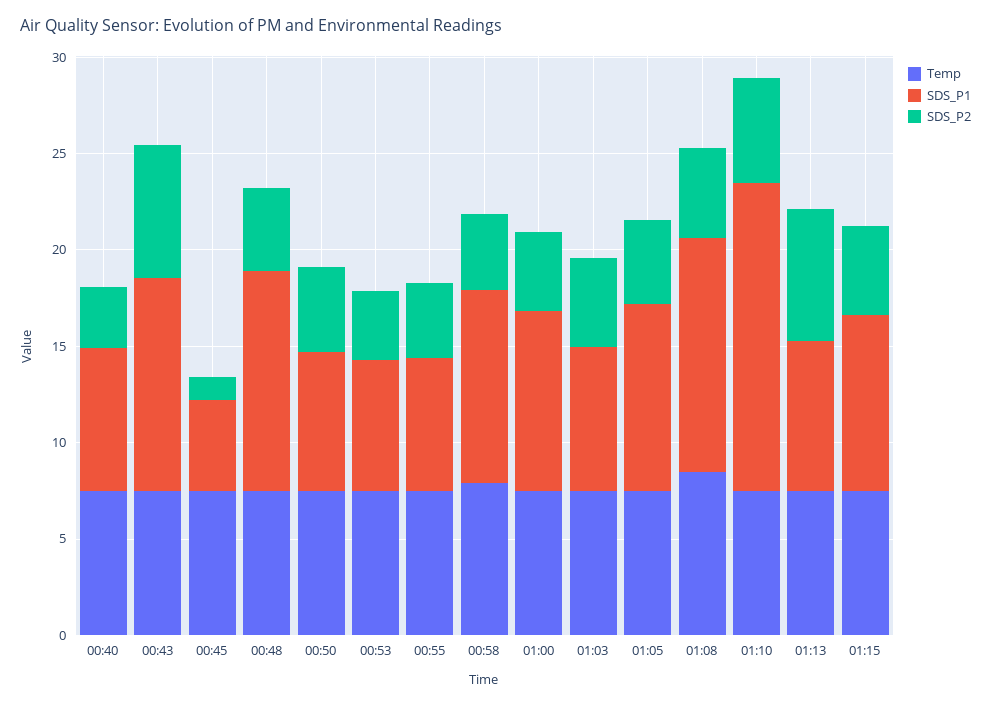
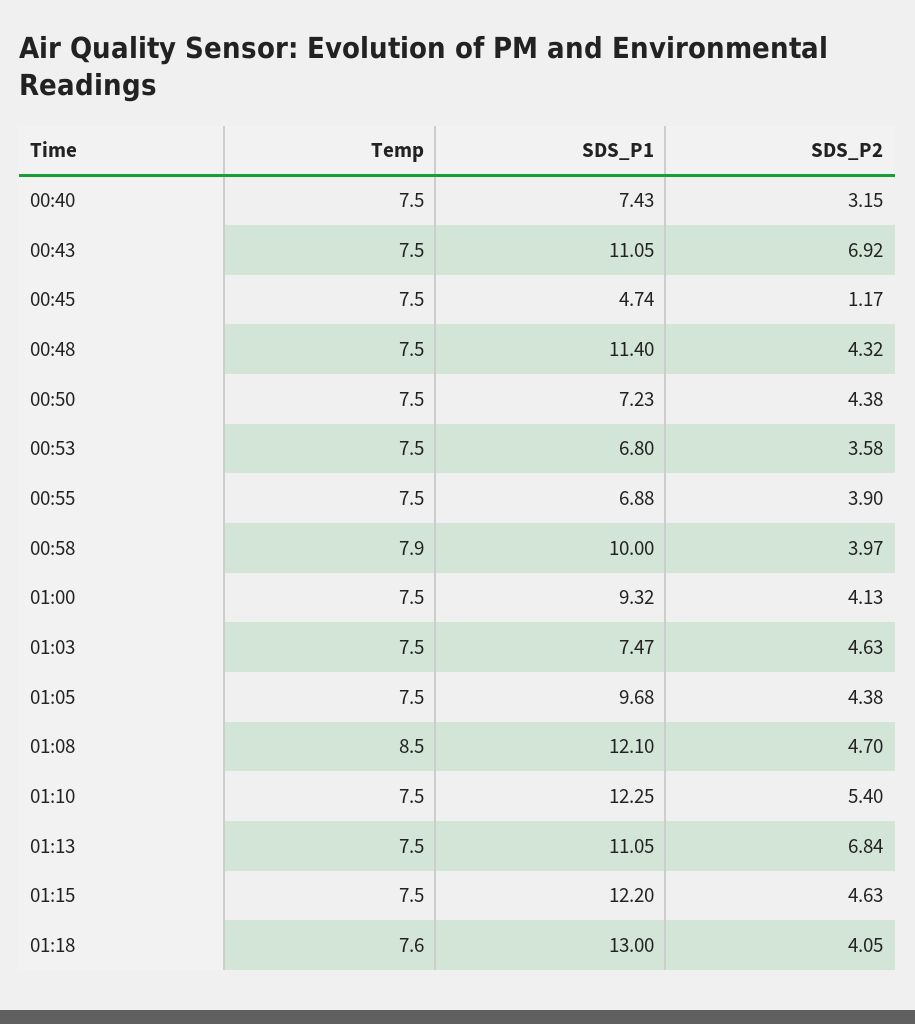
SDS_P1, 01:10: 16 -> 12.25
SDS_P1, 01:13: 8 -> 11.05
SDS_P1, 01:15: 9 -> 12.2
Temp, 01:18: none -> 7.6
SDS_P1, 01:18: none -> 13
SDS_P2, 01:18: none -> 4.05

